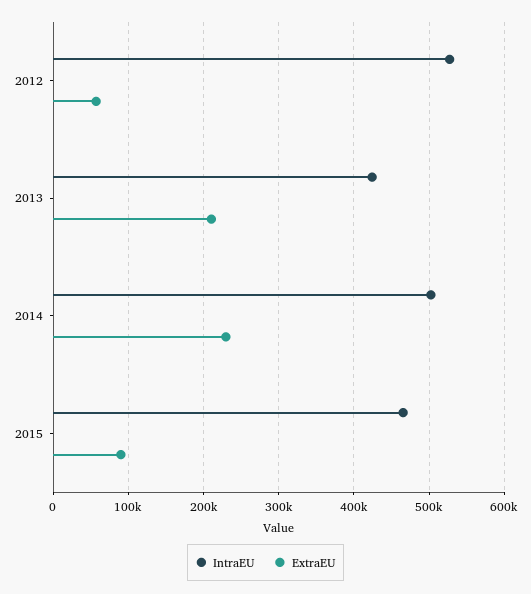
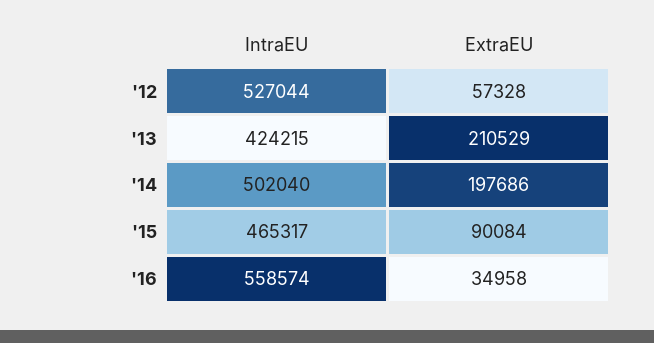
ExtraEU, 2014: 230000 -> 197686
IntraEU, '16: none -> 558574
ExtraEU, '16: none -> 34958

